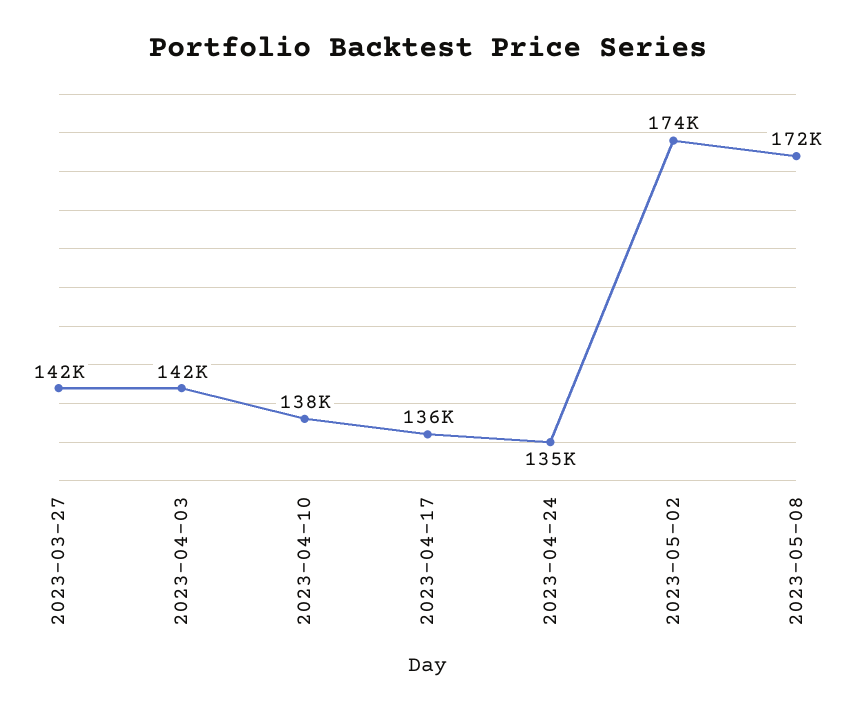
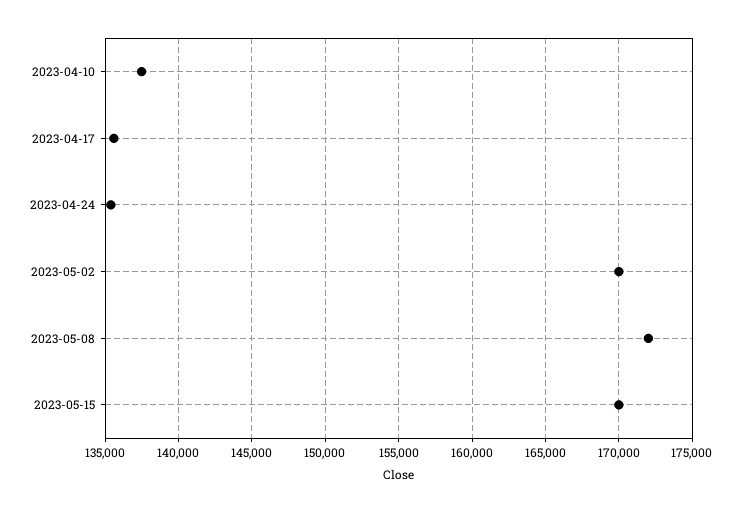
2023-03-27: 142000 -> none
2023-04-03: 142000 -> none
2023-05-02: 174000 -> 170000
2023-05-15: none -> 170000

